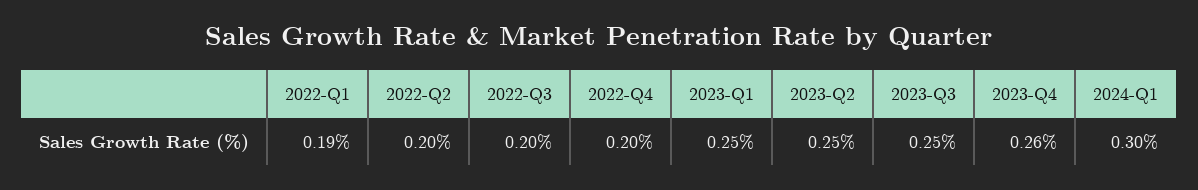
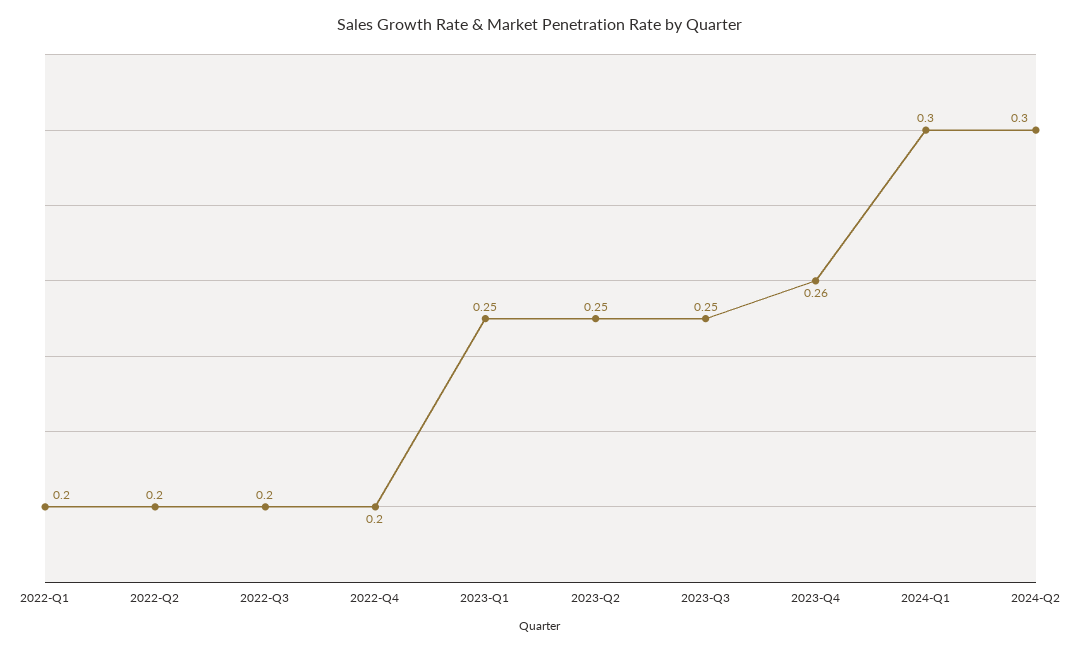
2022-Q1: 0.19 -> 0.2
2024-Q2: none -> 0.3

